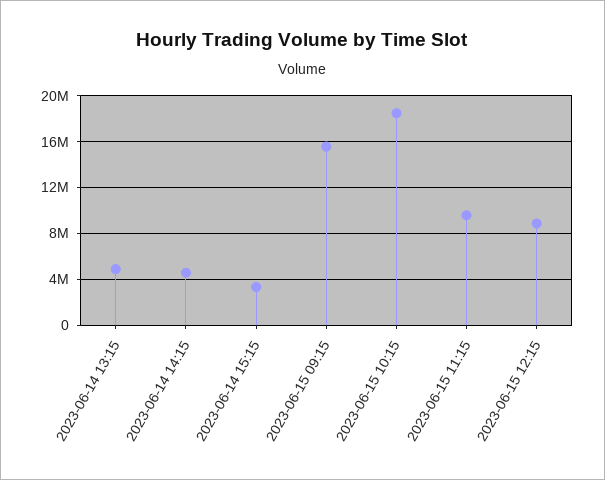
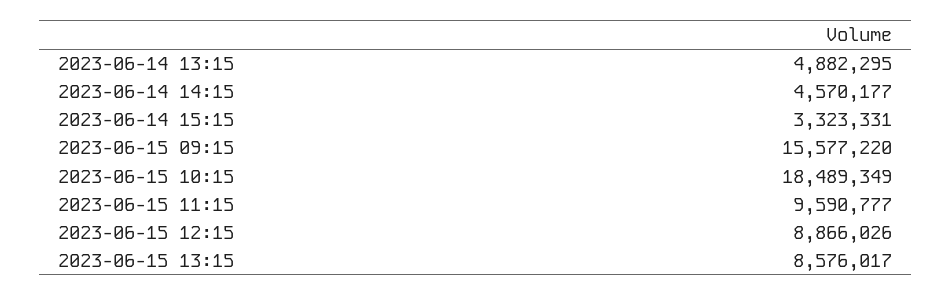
2023-06-15 13:15: none -> 8576017

